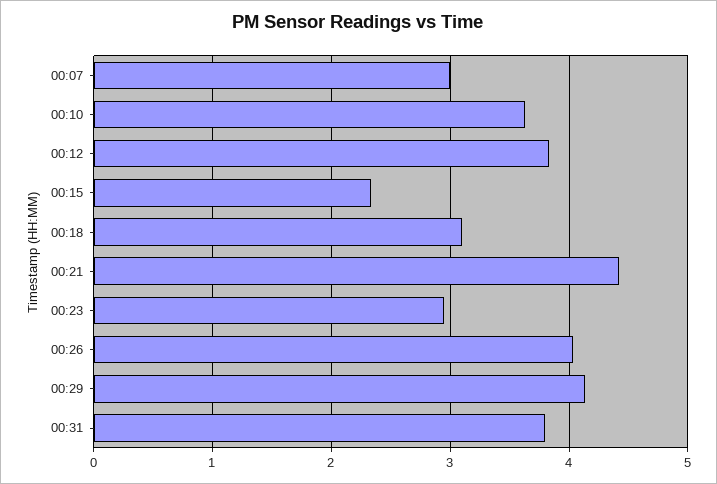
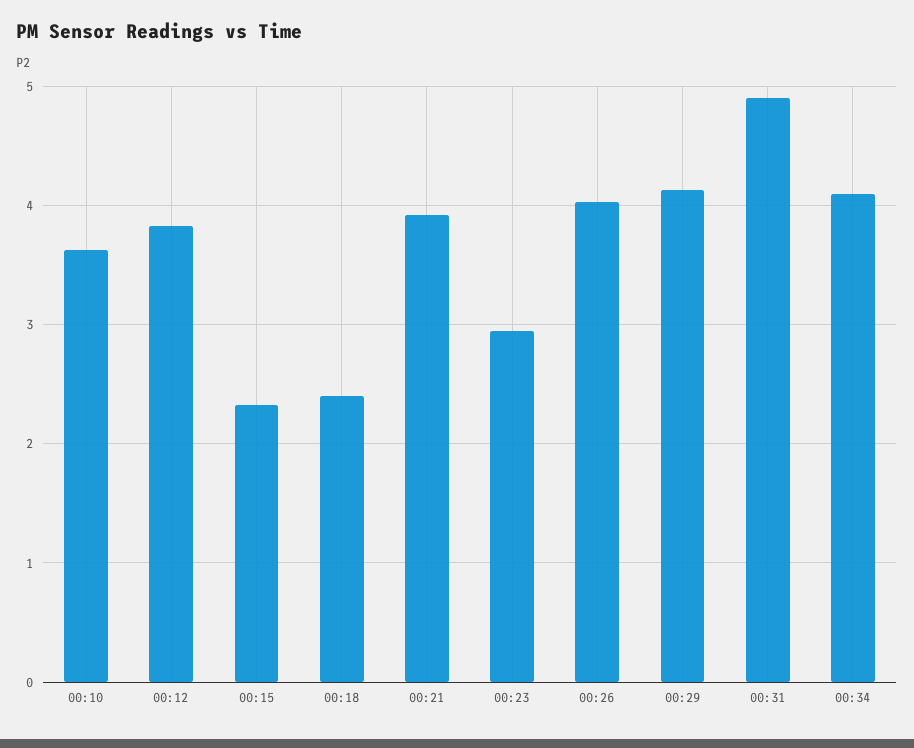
00:07: 3 -> none
00:18: 3.1 -> 2.4
00:21: 4.4 -> 3.9
00:31: 3.8 -> 4.9
00:34: none -> 4.1

